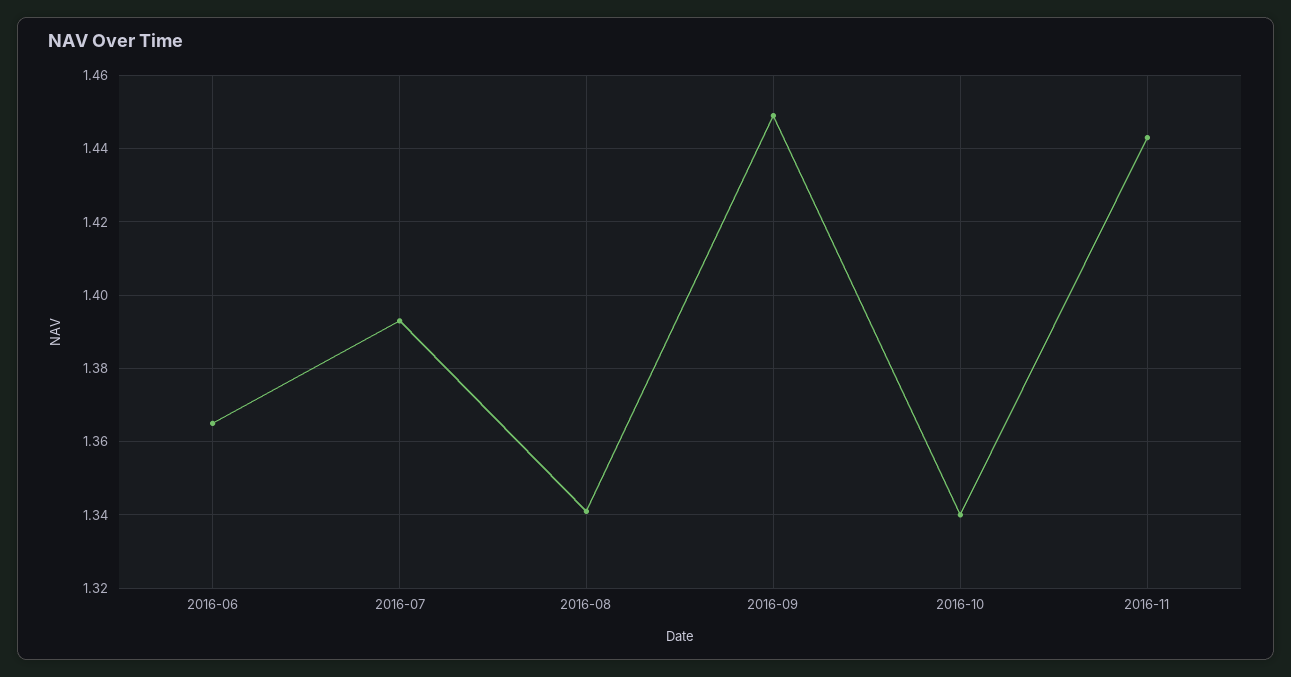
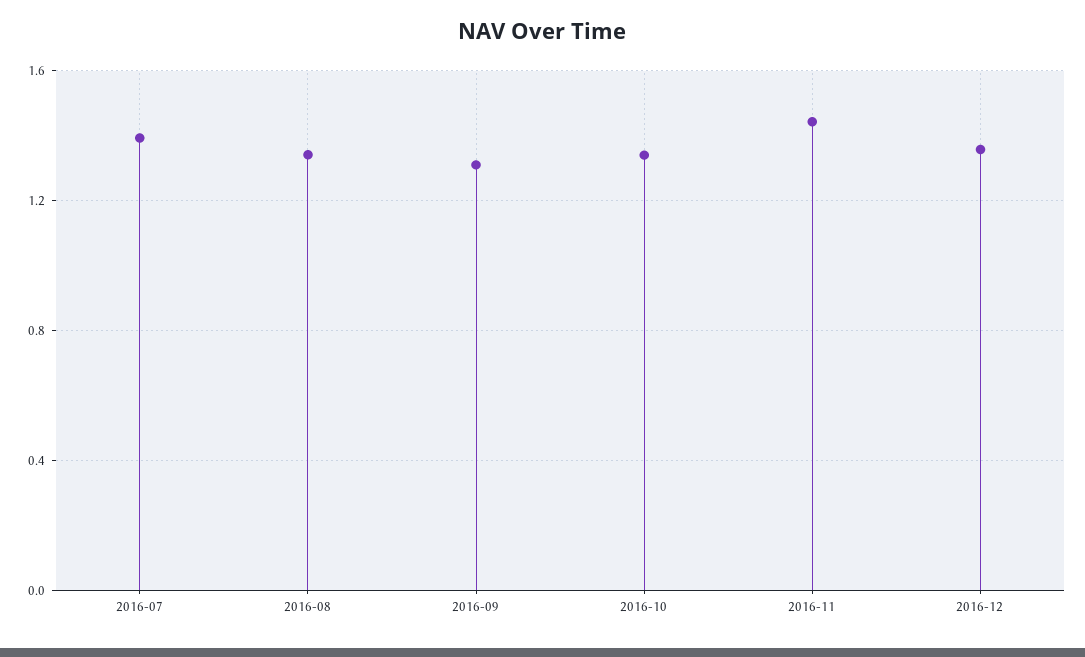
2016-06: 1.365 -> none
2016-09: 1.45 -> 1.3
2016-12: none -> 1.35

